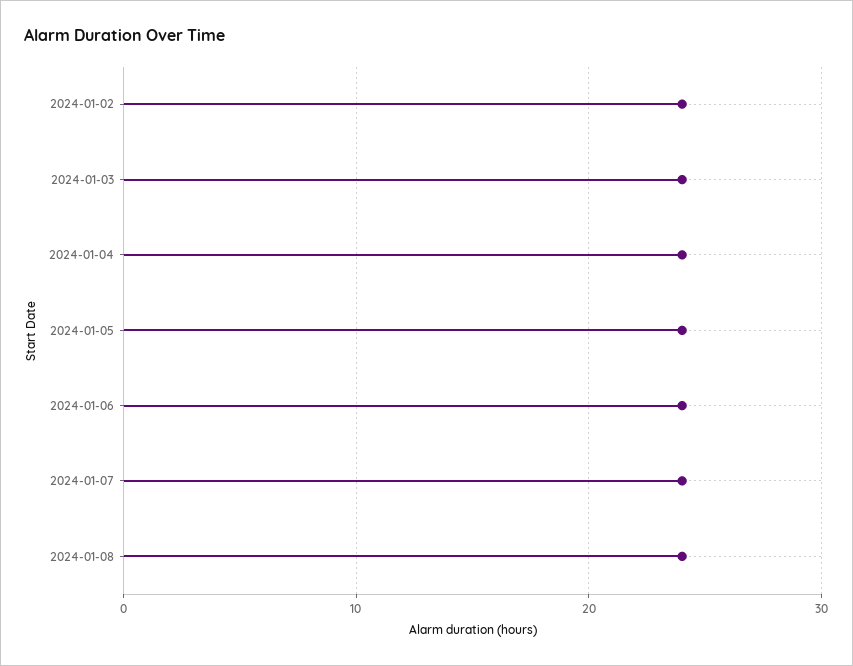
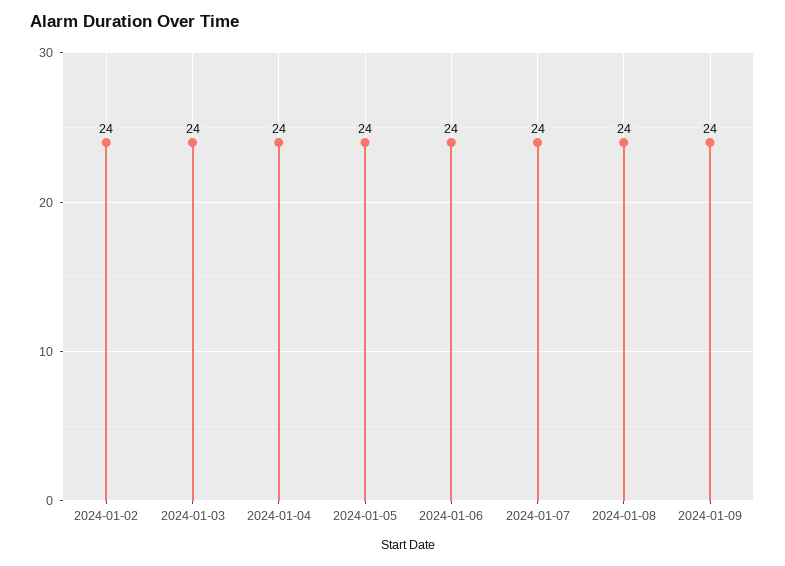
2024-01-09: none -> 24

